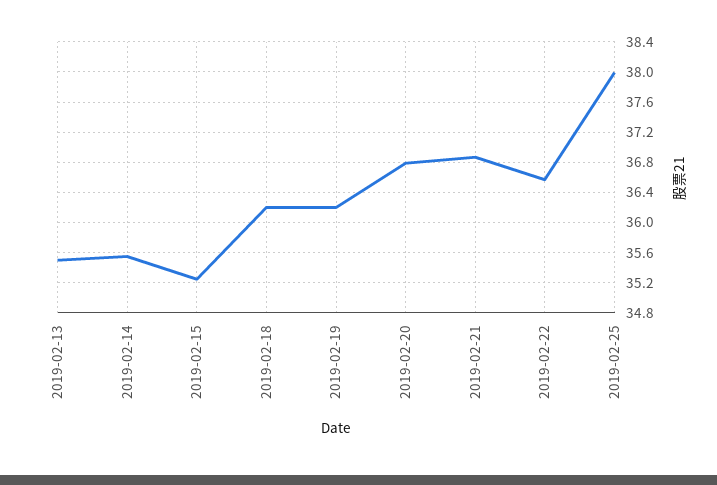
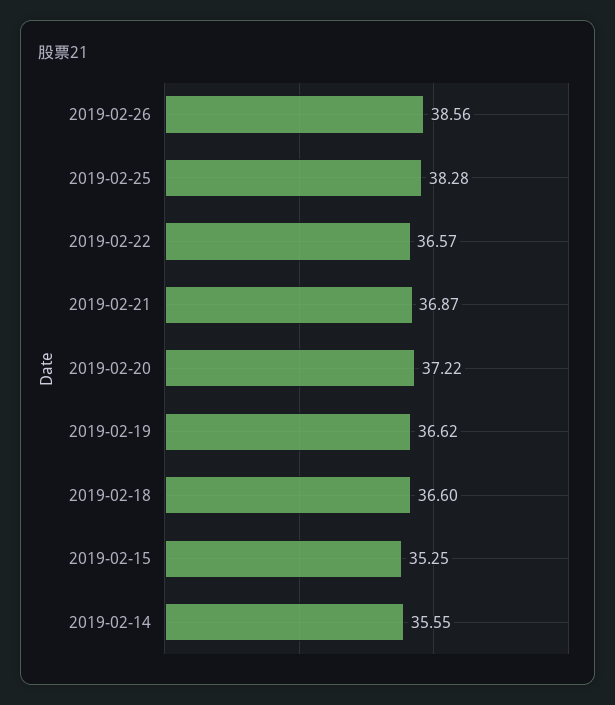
2019-02-13: 35.5 -> none
2019-02-18: 36.2 -> 36.6
2019-02-19: 36.2 -> 36.62
2019-02-20: 36.8 -> 37.22
2019-02-25: 38 -> 38.28
2019-02-26: none -> 38.56

